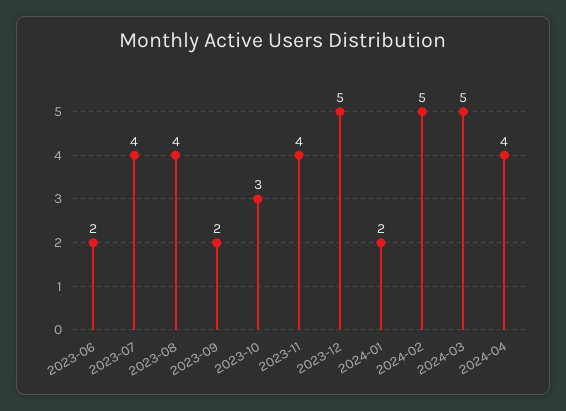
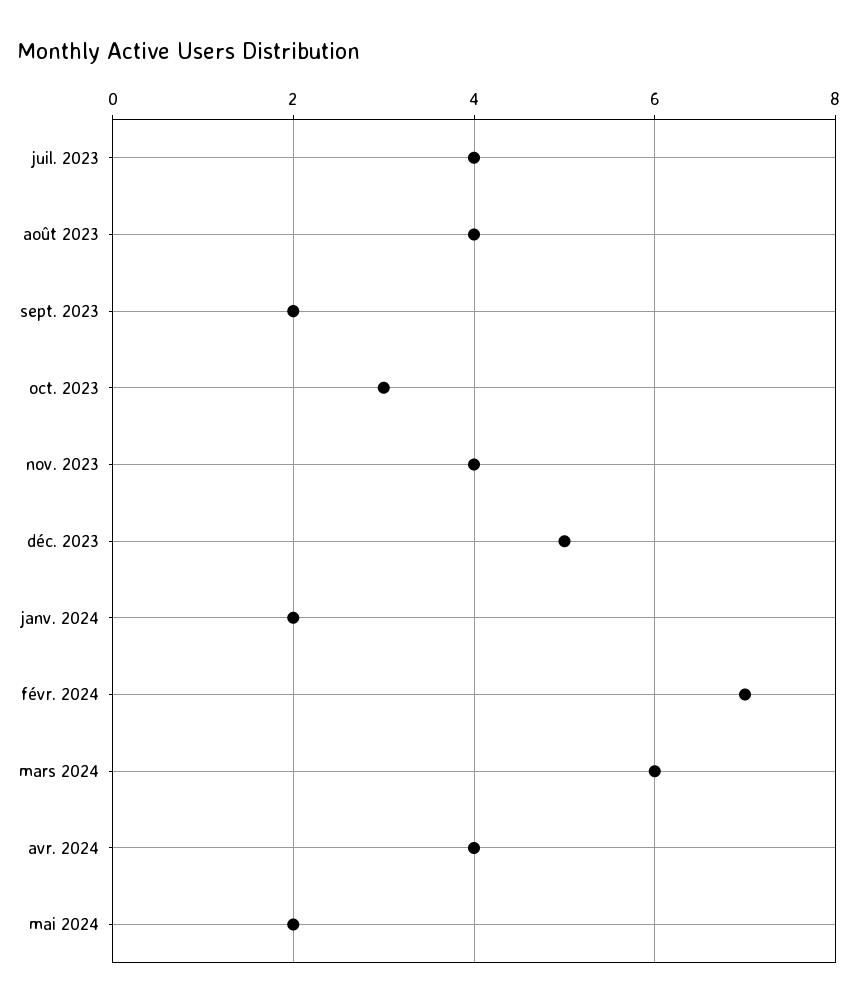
2023-06: 2 -> none
2024-02: 5 -> 7
2024-03: 5 -> 6
mai 2024: none -> 2

